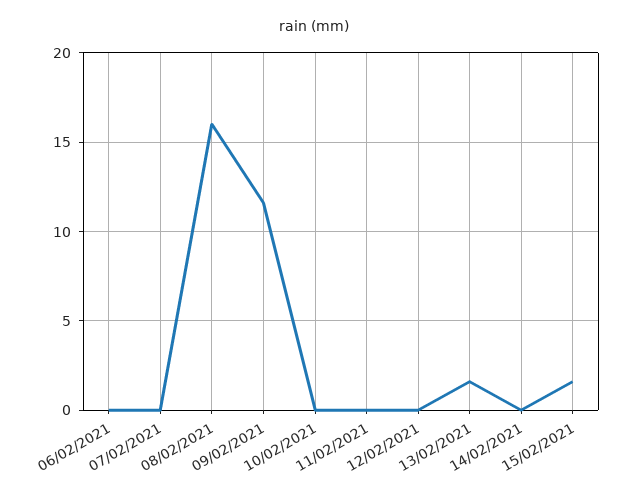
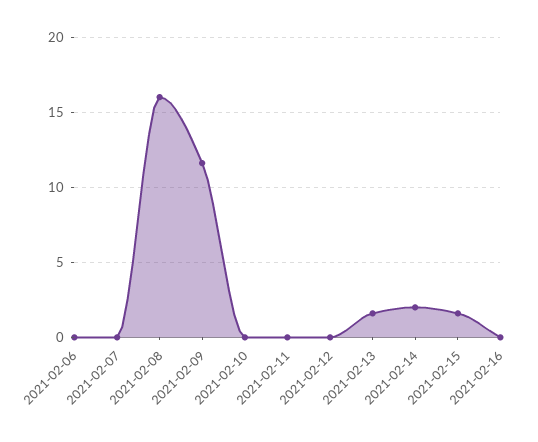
14/02/2021: 0 -> 2
2021-02-16: none -> 0

